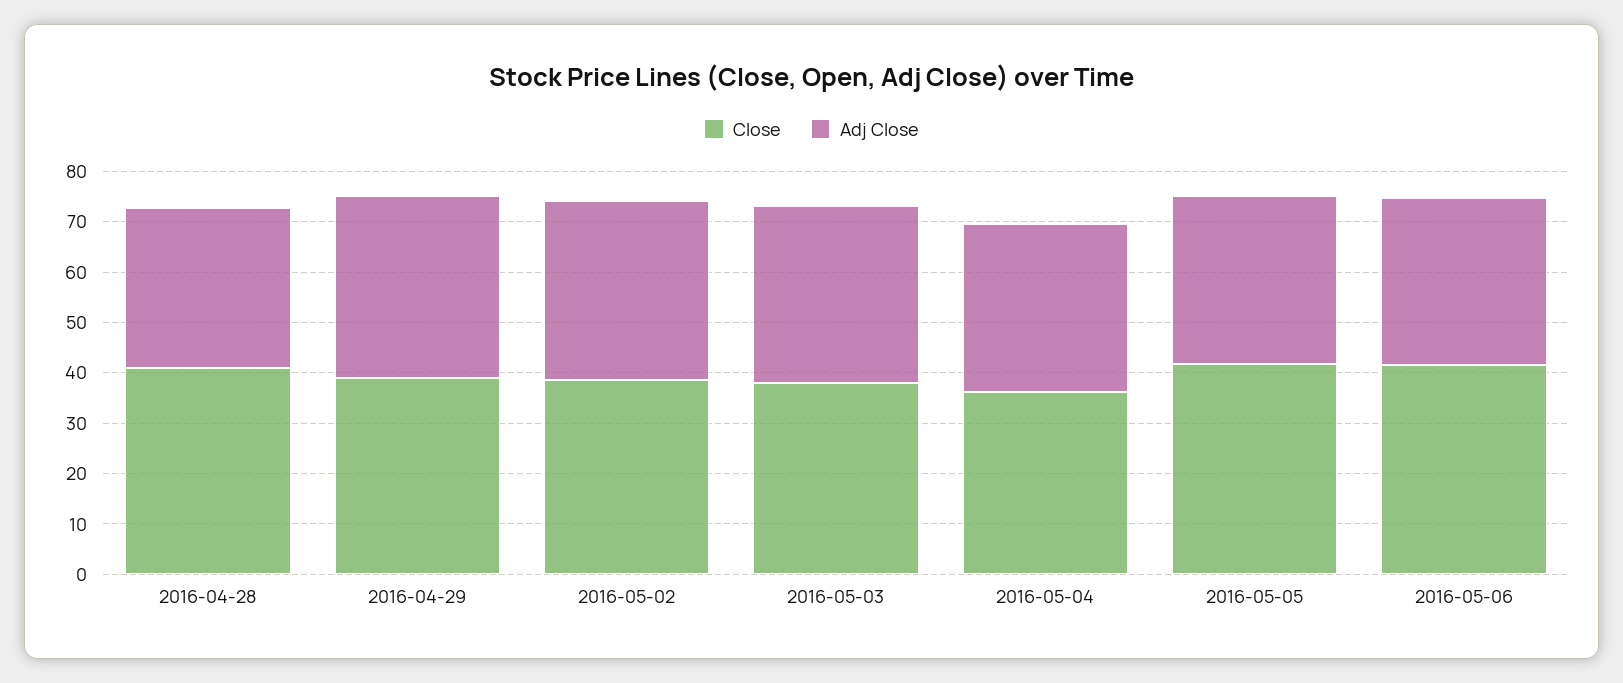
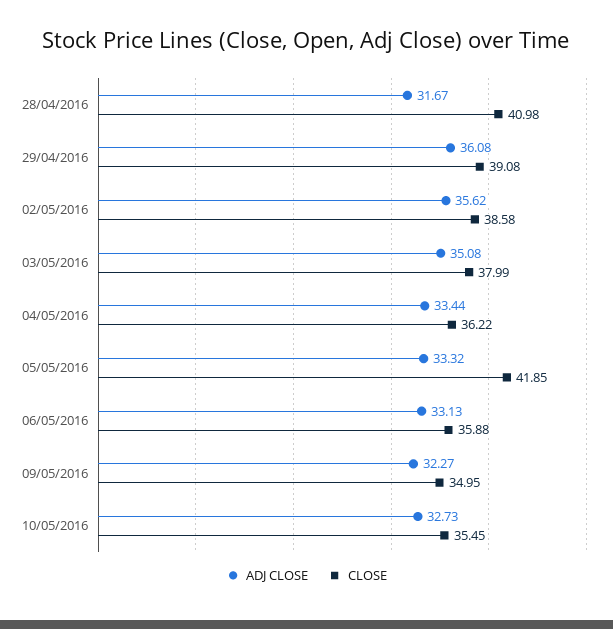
Close, 2016-05-06: 42 -> 35.88
Adj Close, 09/05/2016: none -> 32.27
Close, 09/05/2016: none -> 34.95
Adj Close, 10/05/2016: none -> 32.73
Close, 10/05/2016: none -> 35.45

